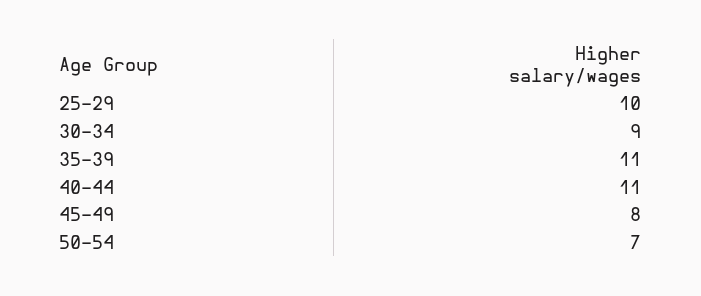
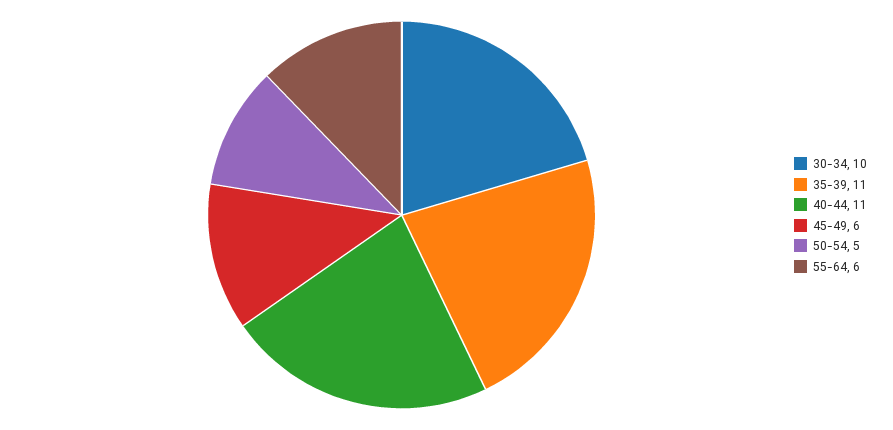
25-29: 10 -> none
30-34: 9 -> 10
45-49: 8 -> 6
50-54: 7 -> 5
55-64: none -> 6

